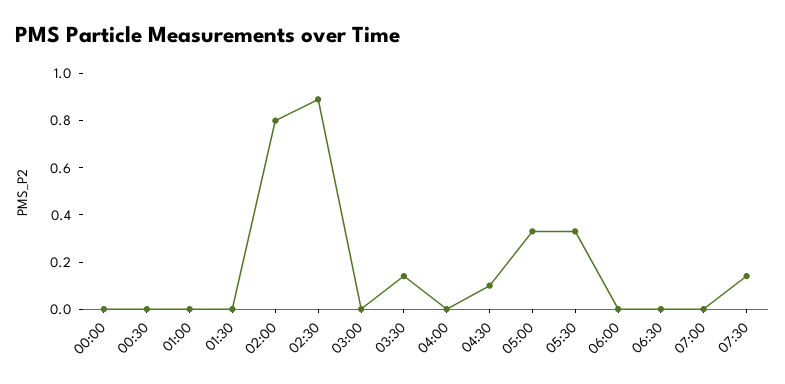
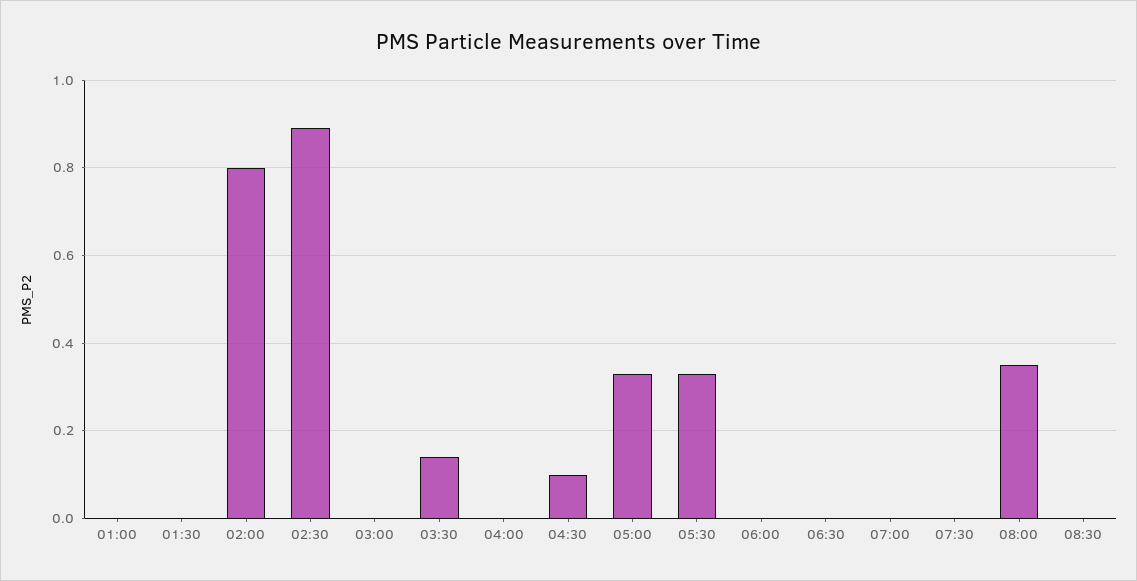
00:00: 0 -> none
00:30: 0 -> none
07:30: 0.15 -> 0
08:00: none -> 0.35
08:30: none -> 0

